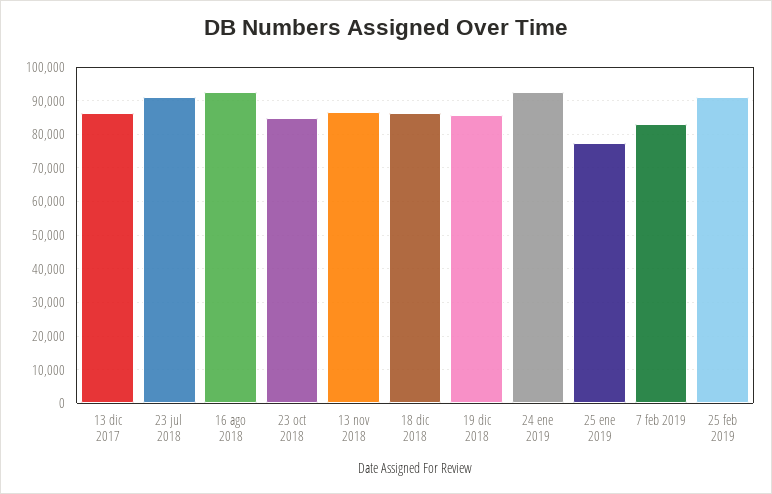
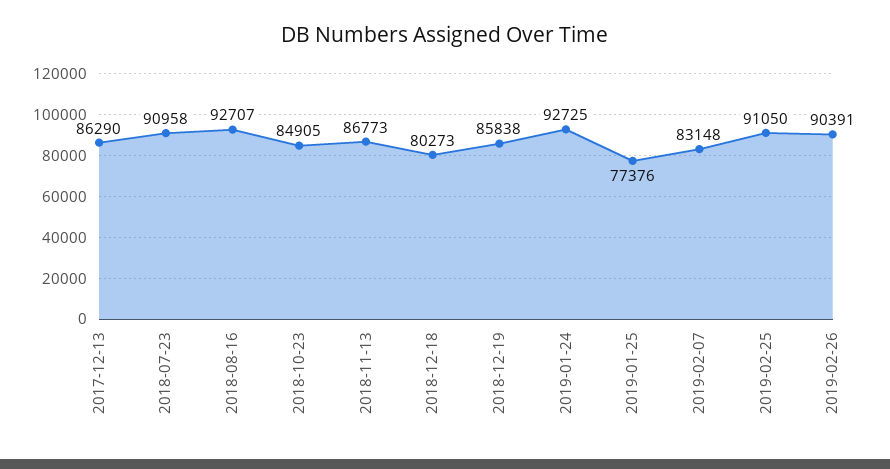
18 dic 2018: 86000 -> 80273
2019-02-26: none -> 90391

